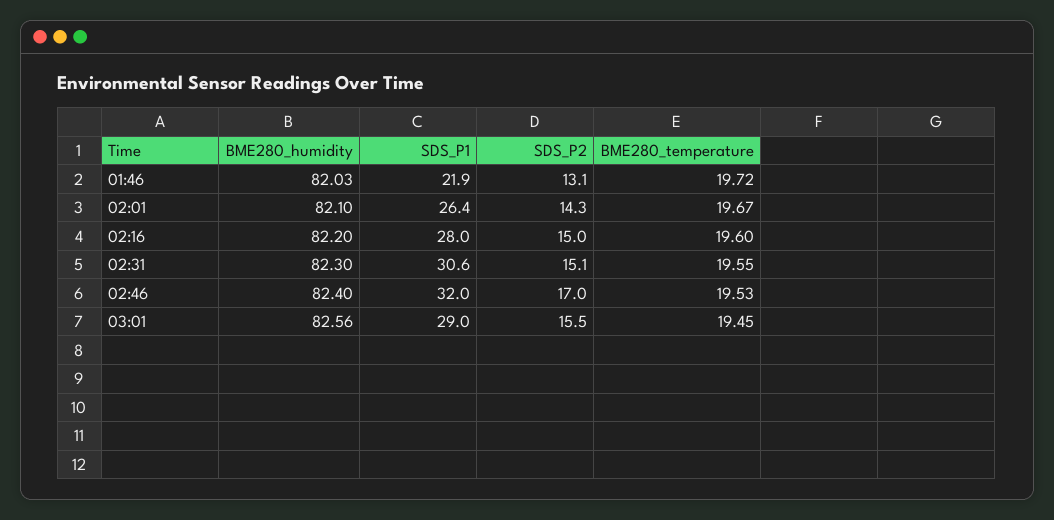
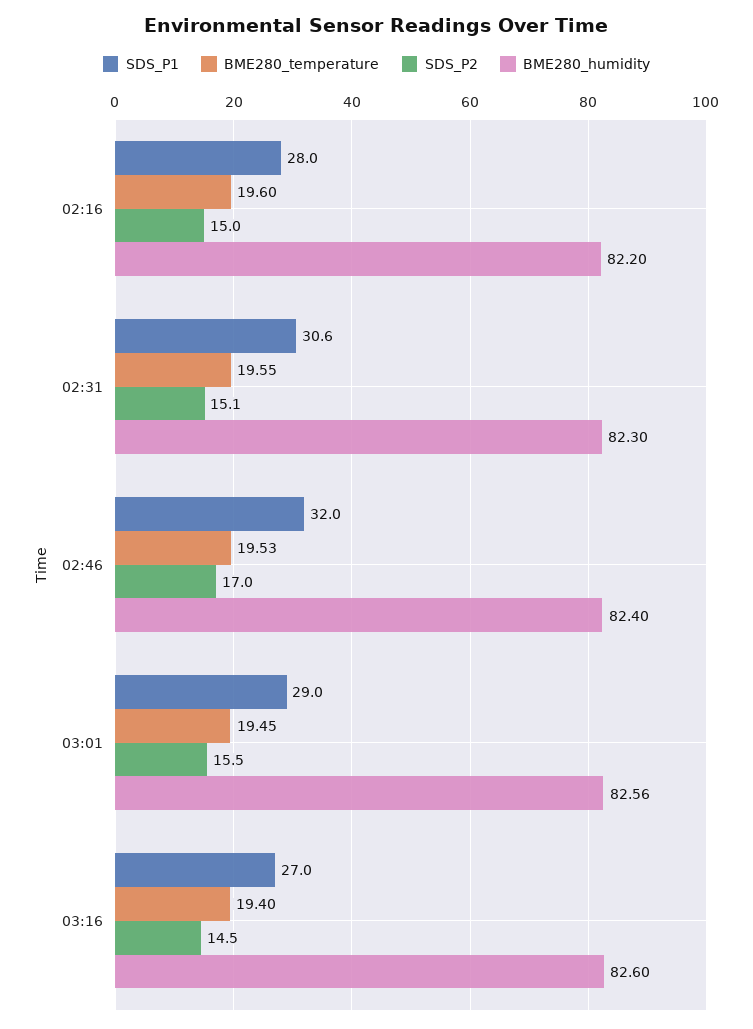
BME280_humidity, 01:46: 82.03 -> none
SDS_P1, 01:46: 21.9 -> none
SDS_P2, 01:46: 13.1 -> none
BME280_temperature, 01:46: 19.72 -> none
BME280_humidity, 02:01: 82.1 -> none
SDS_P1, 02:01: 26.4 -> none
SDS_P2, 02:01: 14.3 -> none
BME280_temperature, 02:01: 19.67 -> none
SDS_P1, 03:16: none -> 27
BME280_temperature, 03:16: none -> 19.4
SDS_P2, 03:16: none -> 14.5
BME280_humidity, 03:16: none -> 82.6

